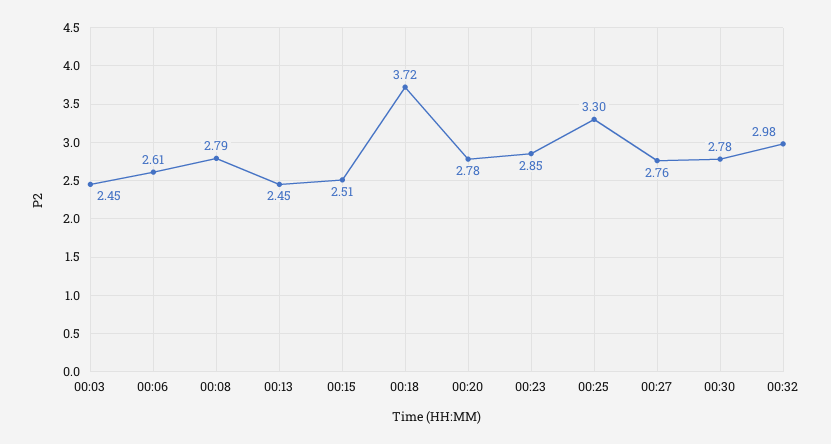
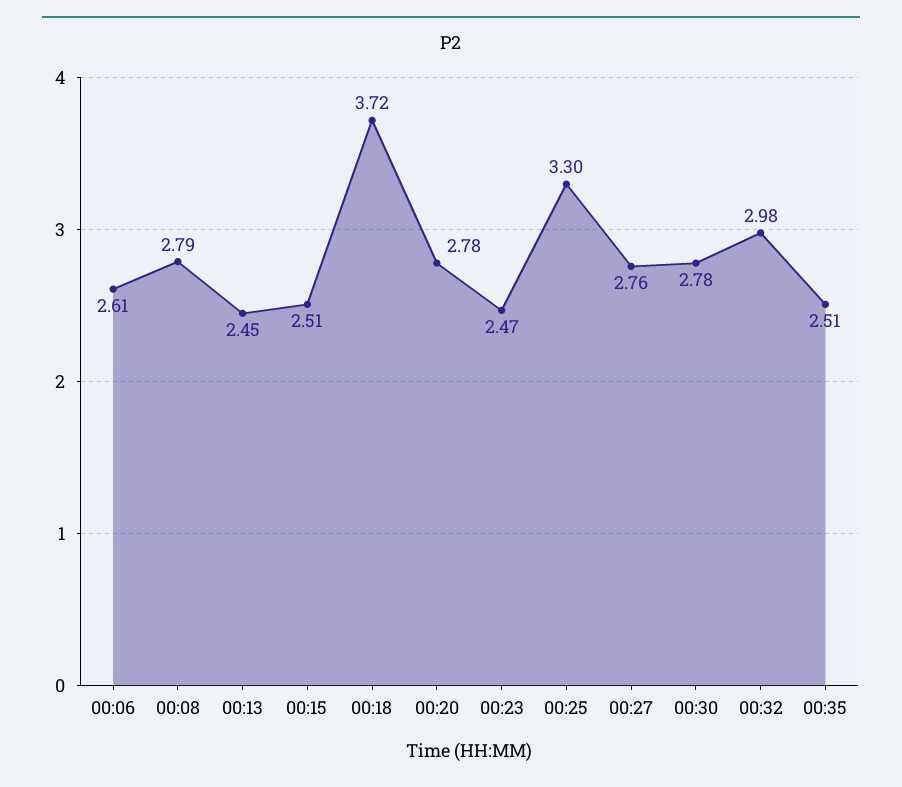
00:03: 2.45 -> none
00:23: 2.85 -> 2.47
00:35: none -> 2.51

